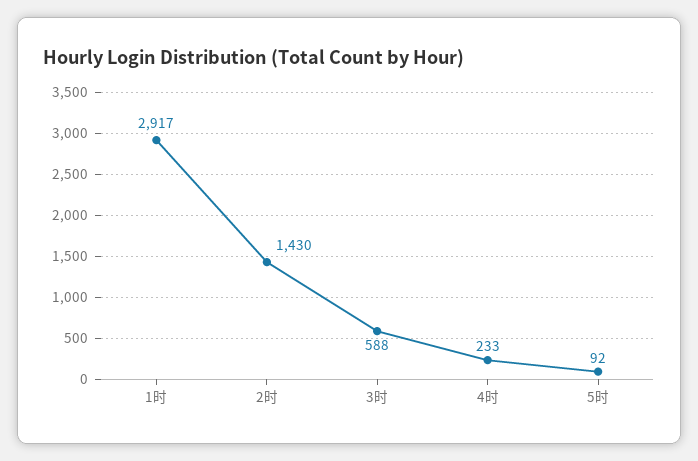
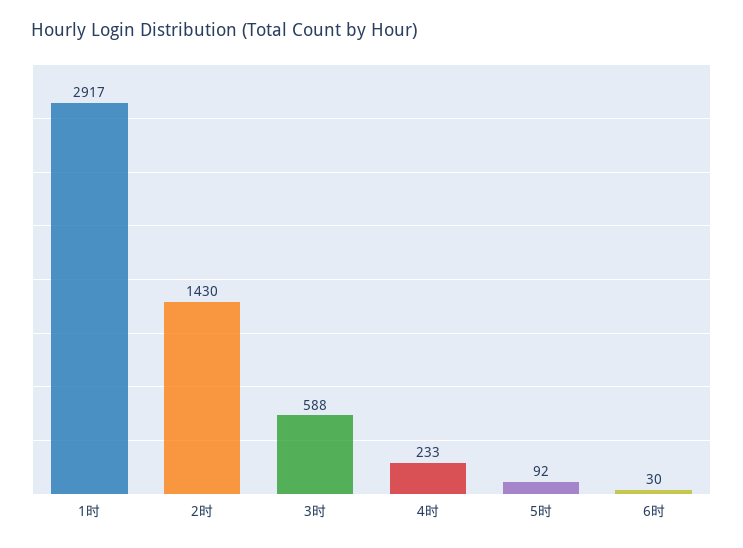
6时: none -> 30

